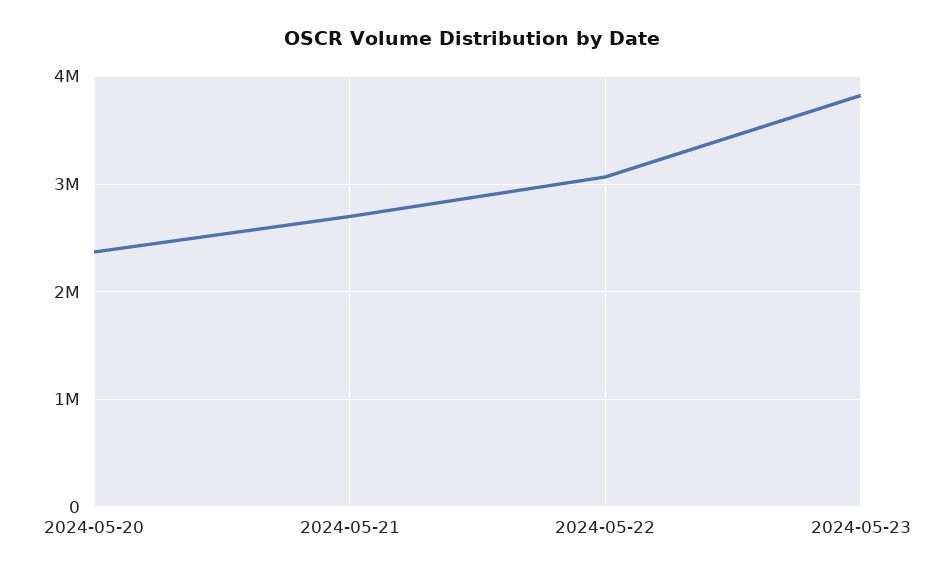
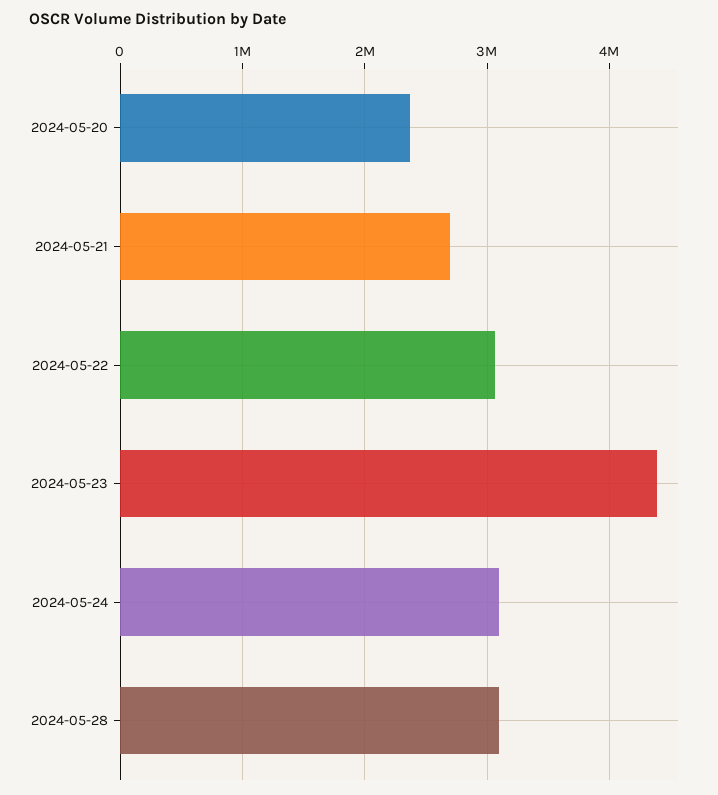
2024-05-23: 3800000 -> 4400000
2024-05-24: none -> 3100000
2024-05-28: none -> 3100000

